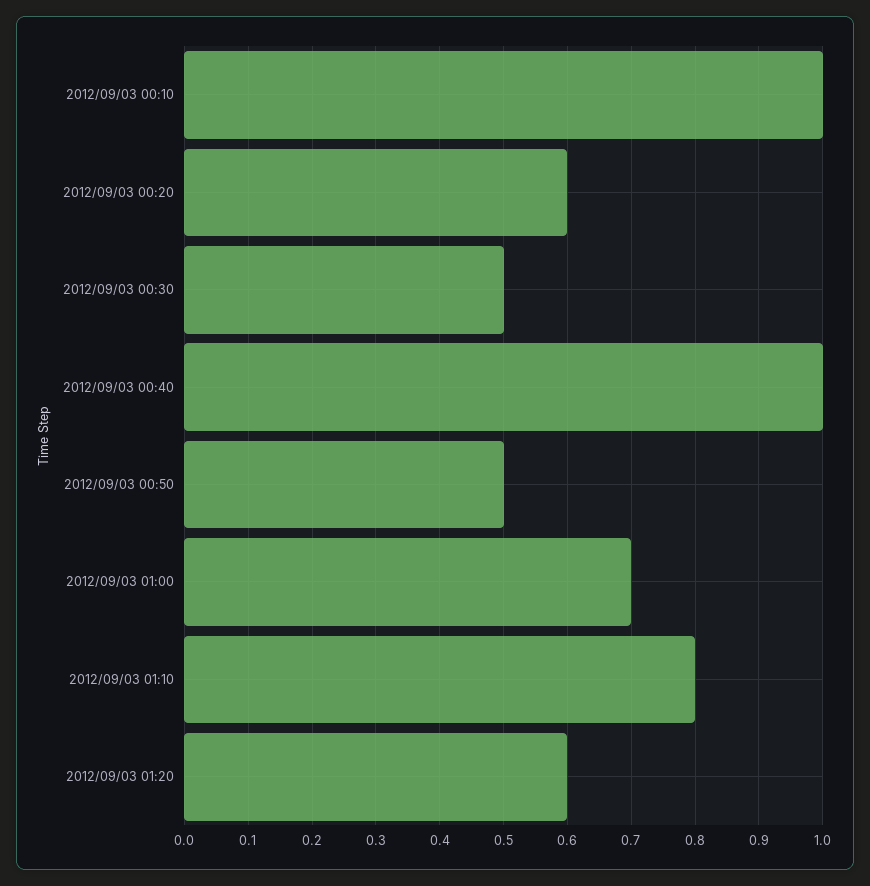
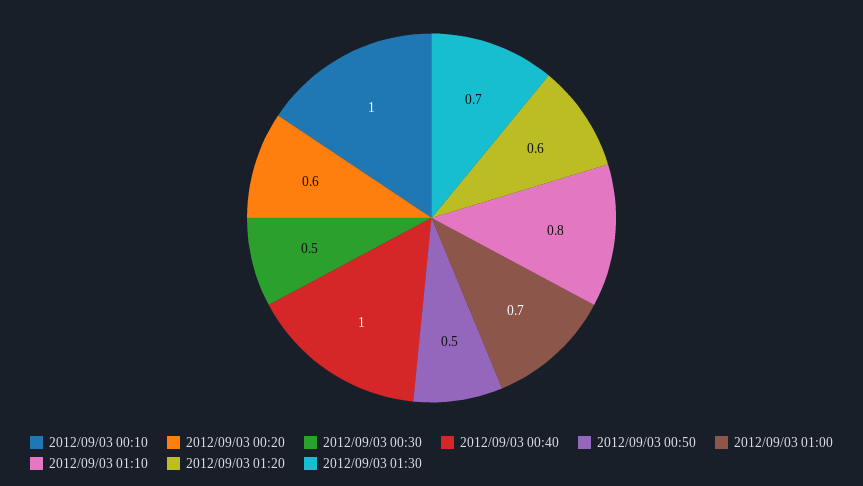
2012/09/03 01:30: none -> 0.7

